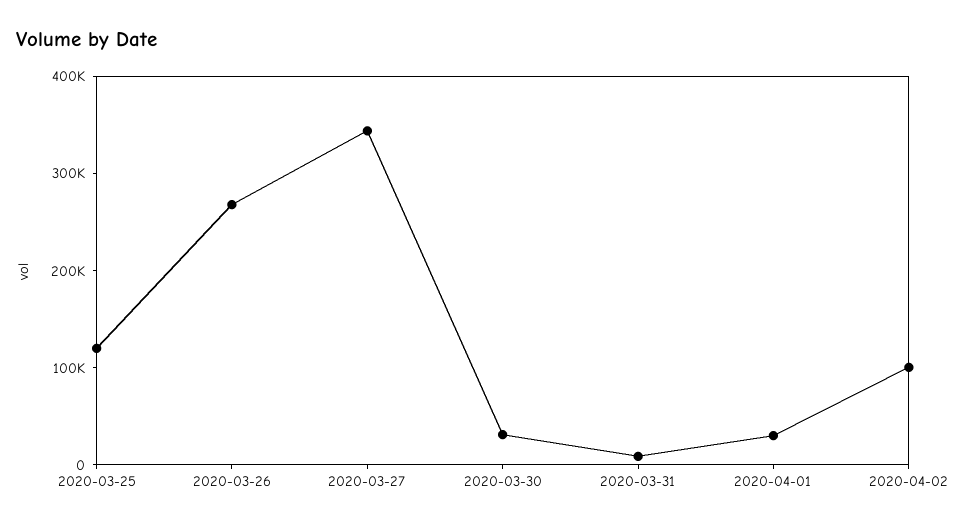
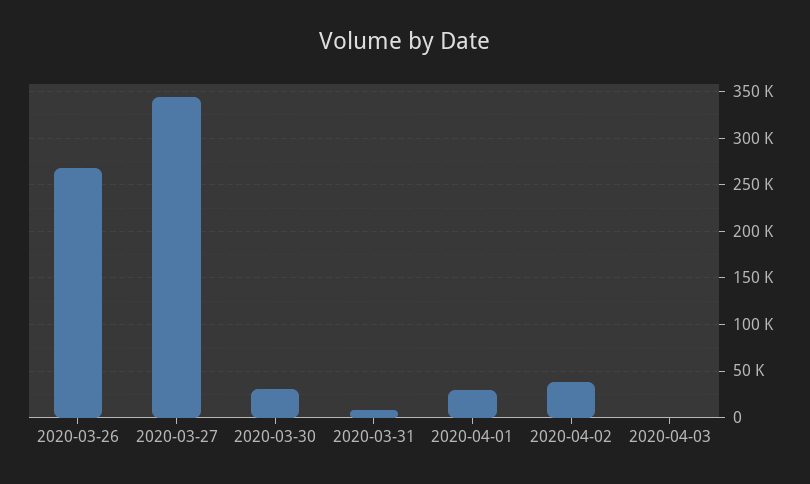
2020-03-25: 120000 -> none
2020-04-02: 100000 -> 40000
2020-04-03: none -> 0

